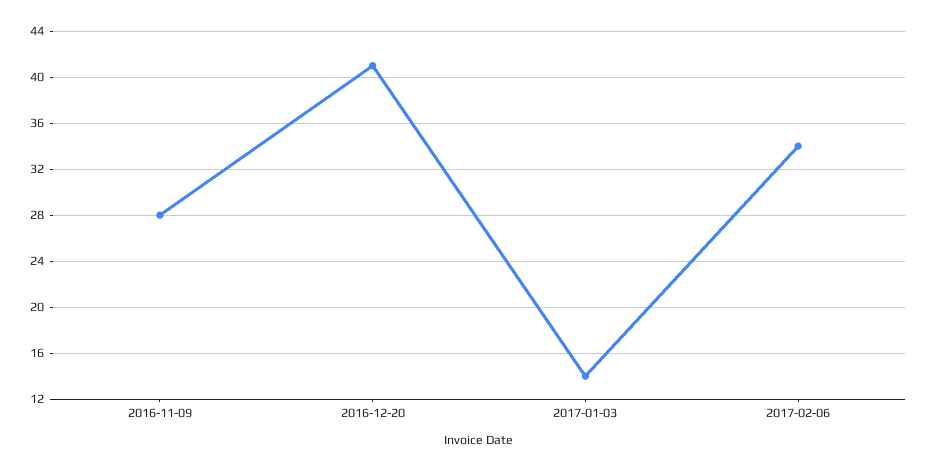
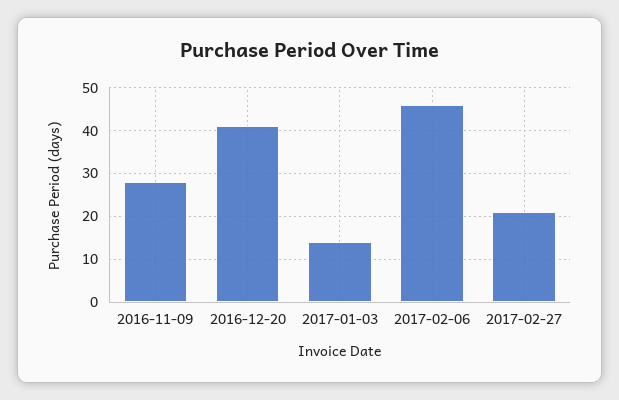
2017-02-06: 34 -> 45
2017-02-27: none -> 20

